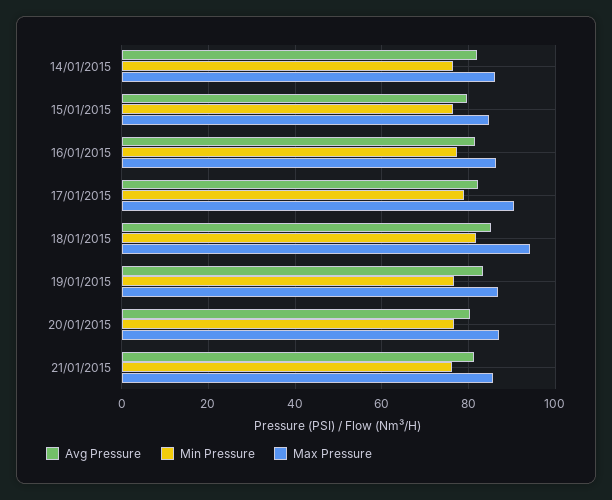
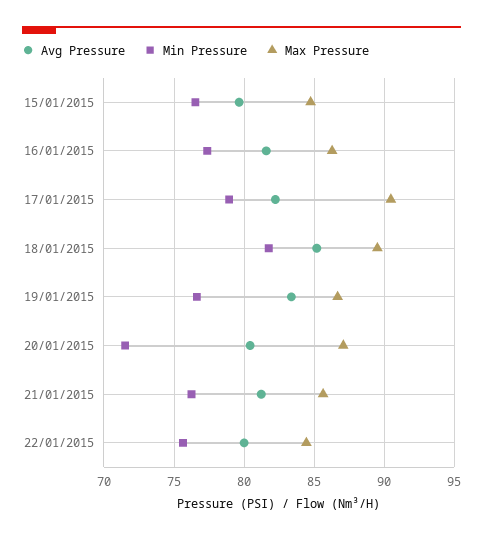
Avg Pressure, 14/01/2015: 82 -> none
Min Pressure, 14/01/2015: 76 -> none
Max Pressure, 14/01/2015: 86 -> none
Max Pressure, 18/01/2015: 94 -> 89.5
Min Pressure, 20/01/2015: 76 -> 71.5
Avg Pressure, 22/01/2015: none -> 80
Min Pressure, 22/01/2015: none -> 75.5
Max Pressure, 22/01/2015: none -> 84.5

